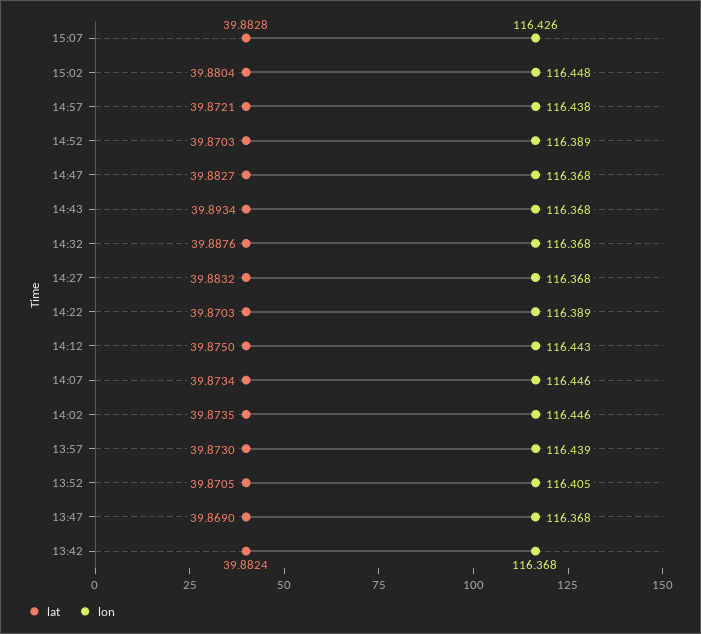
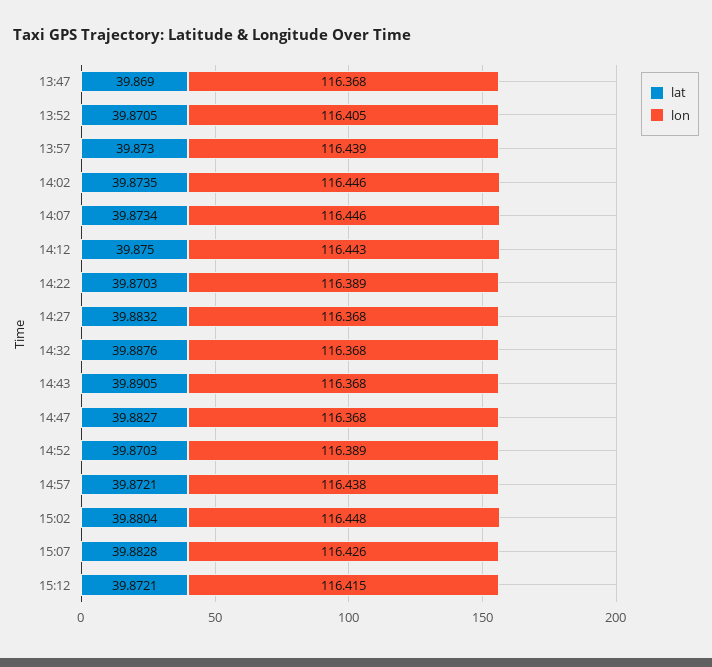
lat, 14:43: 39.8934 -> 39.8905
lat, 13:42: 39.8824 -> none
lon, 13:42: 116.368 -> none
lat, 15:12: none -> 39.8721
lon, 15:12: none -> 116.415

